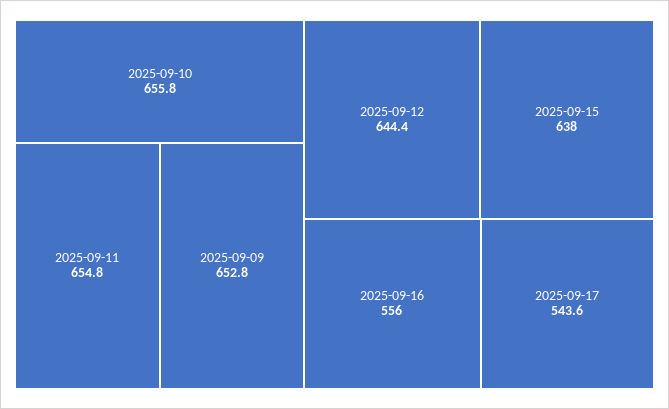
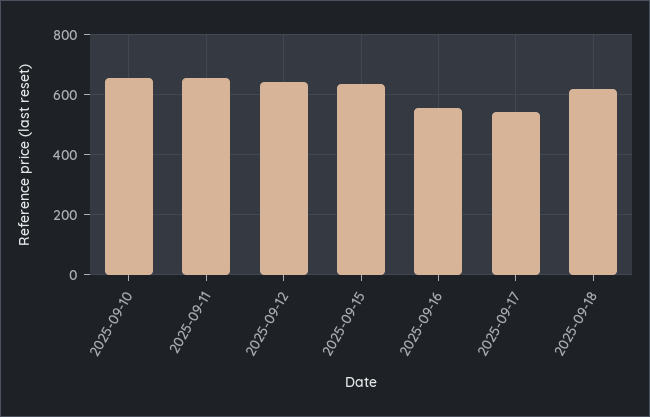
2025-09-09: 652.8 -> none
2025-09-18: none -> 625

